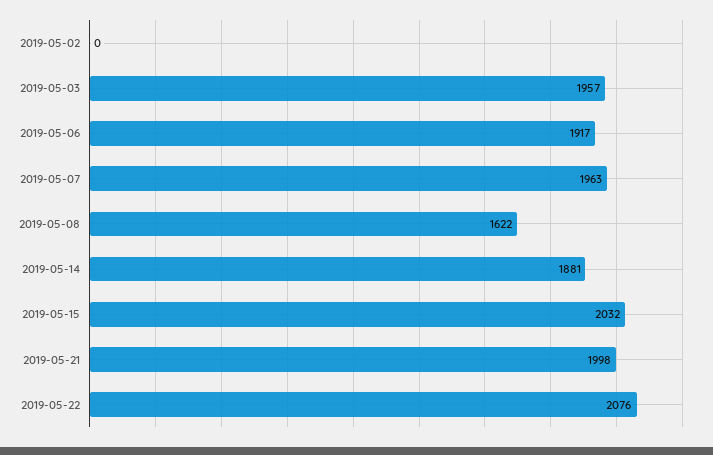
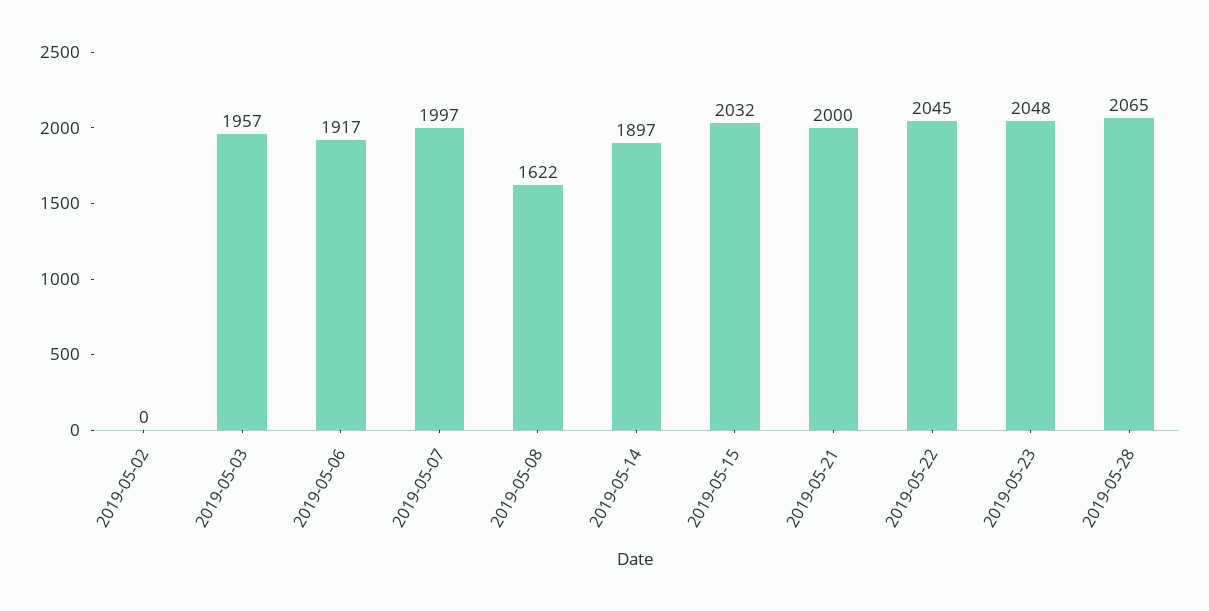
2019-05-07: 1963 -> 1997
2019-05-14: 1881 -> 1897
2019-05-21: 1998 -> 2000
2019-05-22: 2076 -> 2045
2019-05-23: none -> 2048
2019-05-28: none -> 2065

